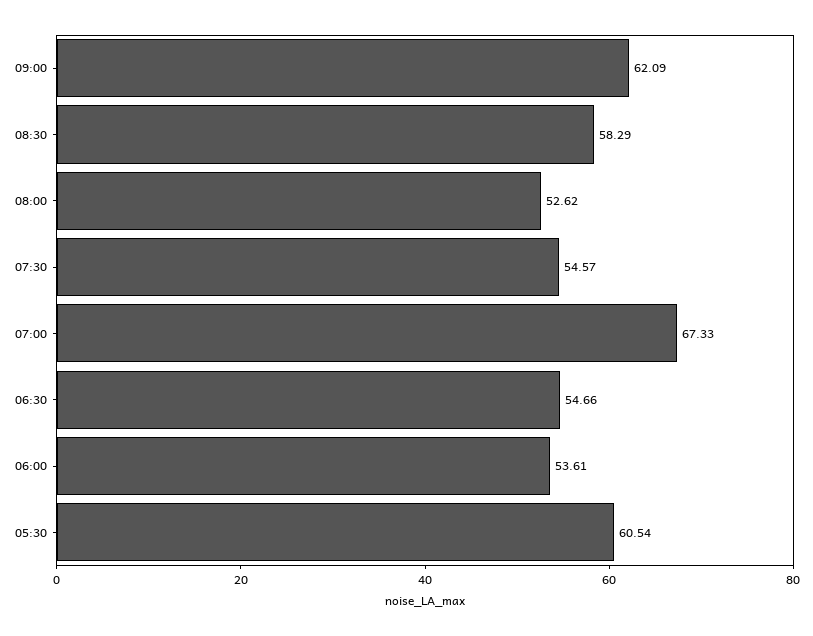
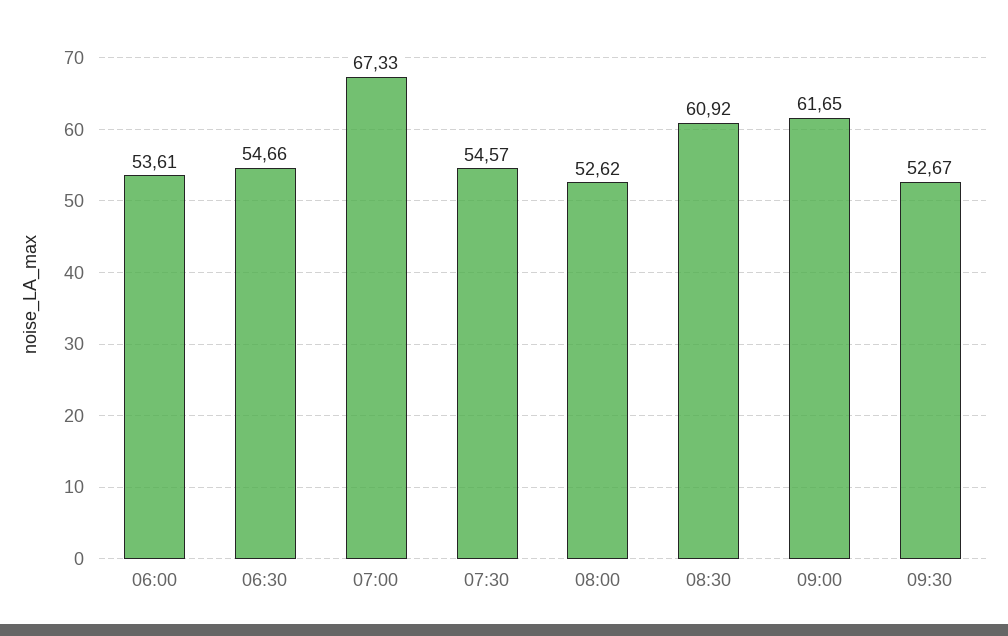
09:00: 62.09 -> 61.65
08:30: 58.29 -> 60.92
05:30: 60.54 -> none
09:30: none -> 52.67

